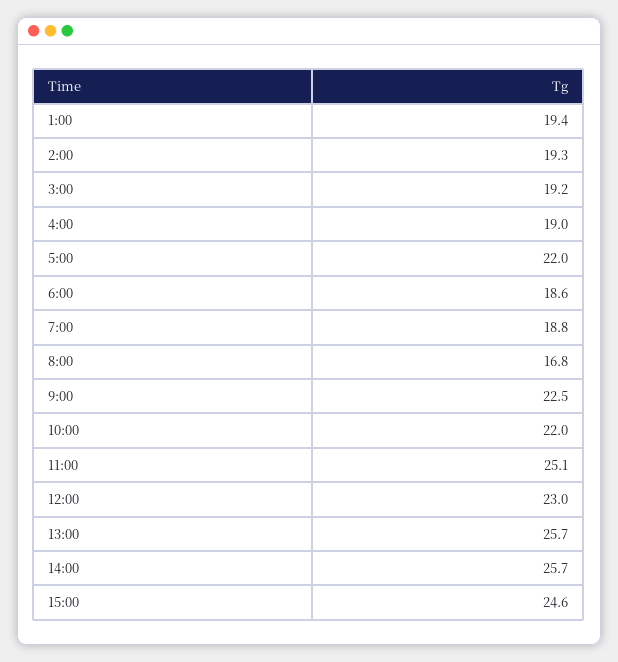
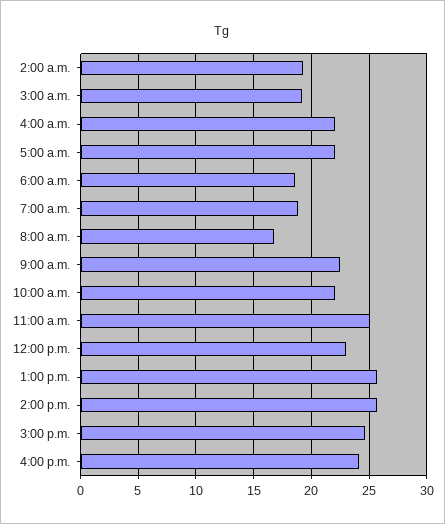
1:00: 19.4 -> none
4:00: 19 -> 22
4:00 p.m.: none -> 24

